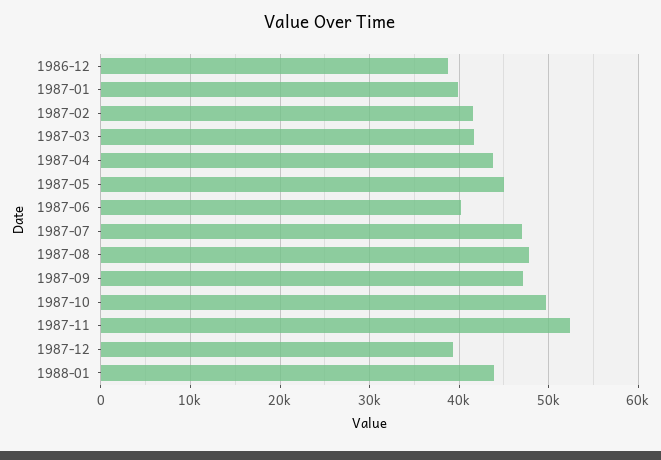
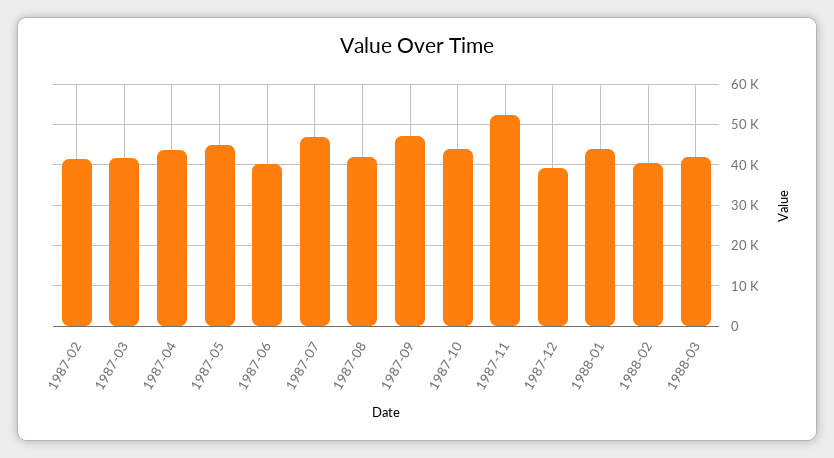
1986-12: 39000 -> none
1987-01: 40000 -> none
1987-08: 48000 -> 42000
1987-10: 50000 -> 44000
1988-02: none -> 40000
1988-03: none -> 42000

